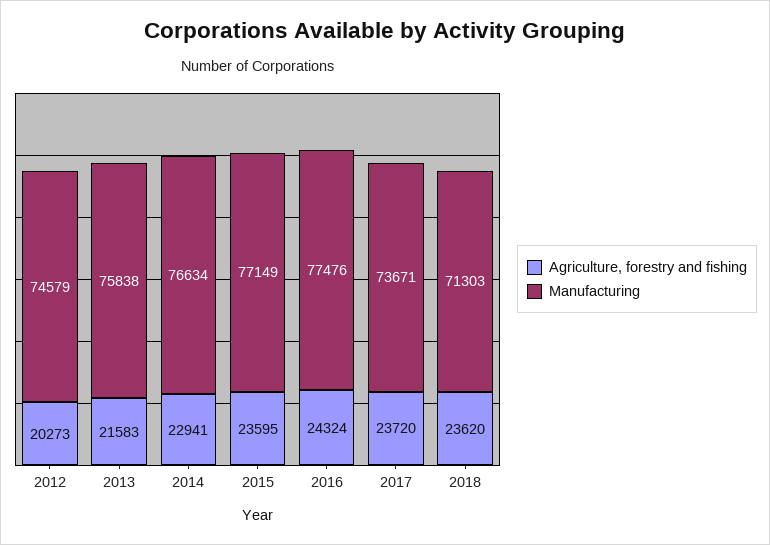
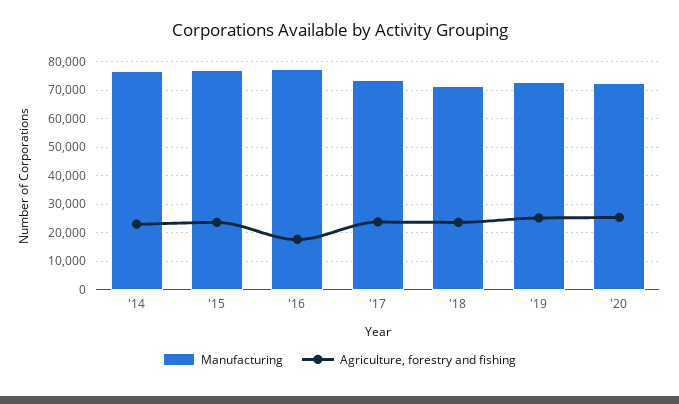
Agriculture, forestry and fishing, 2012: 20273 -> none
Manufacturing, 2012: 74579 -> none
Agriculture, forestry and fishing, 2013: 21583 -> none
Manufacturing, 2013: 75838 -> none
Agriculture, forestry and fishing, 2016: 24324 -> 17500
Manufacturing, '19: none -> 72500
Agriculture, forestry and fishing, '19: none -> 25000
Manufacturing, '20: none -> 72500
Agriculture, forestry and fishing, '20: none -> 25000

